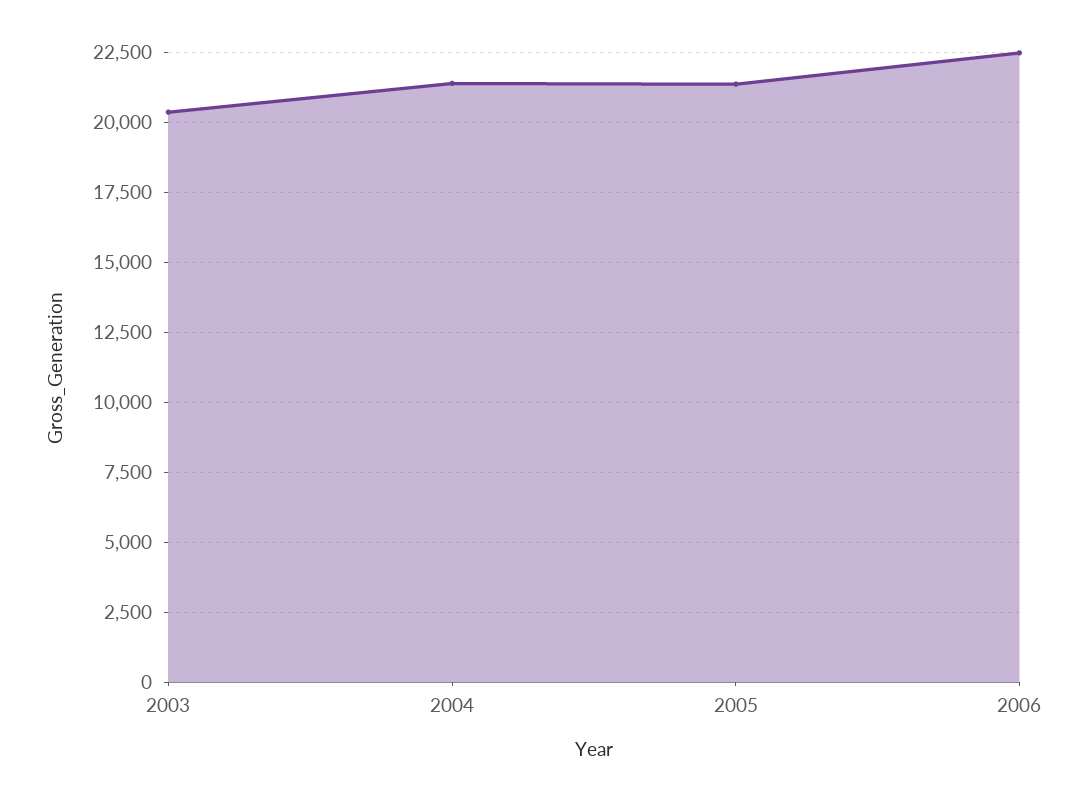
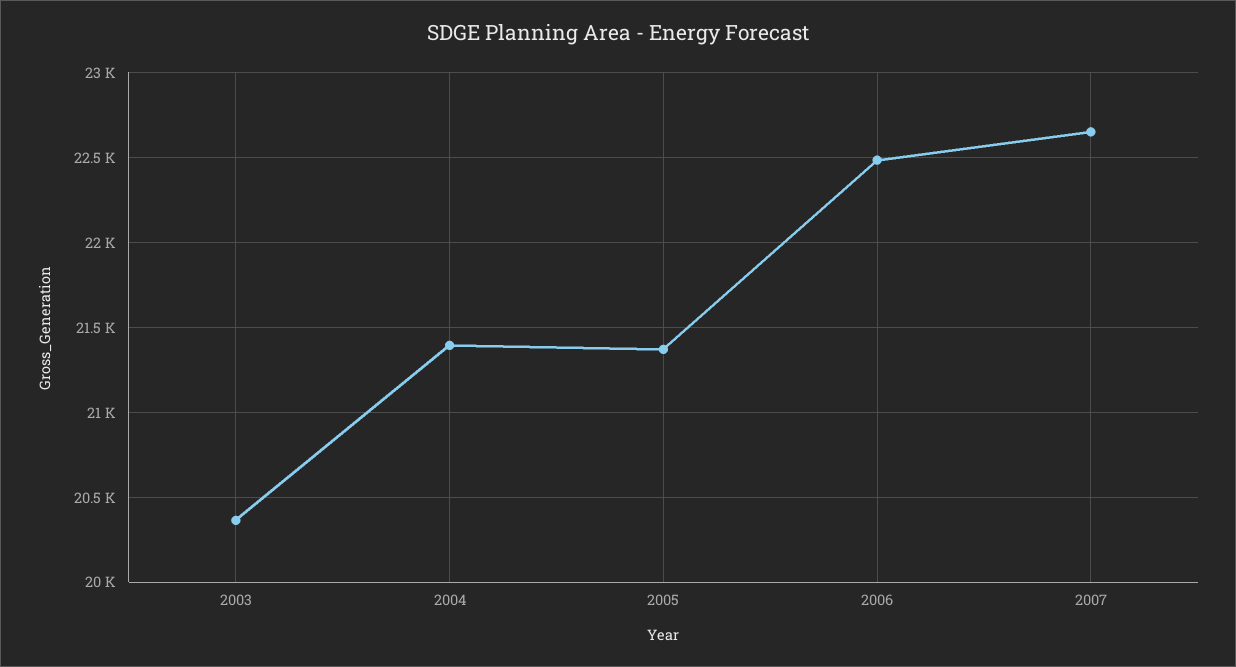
2007: none -> 22650

